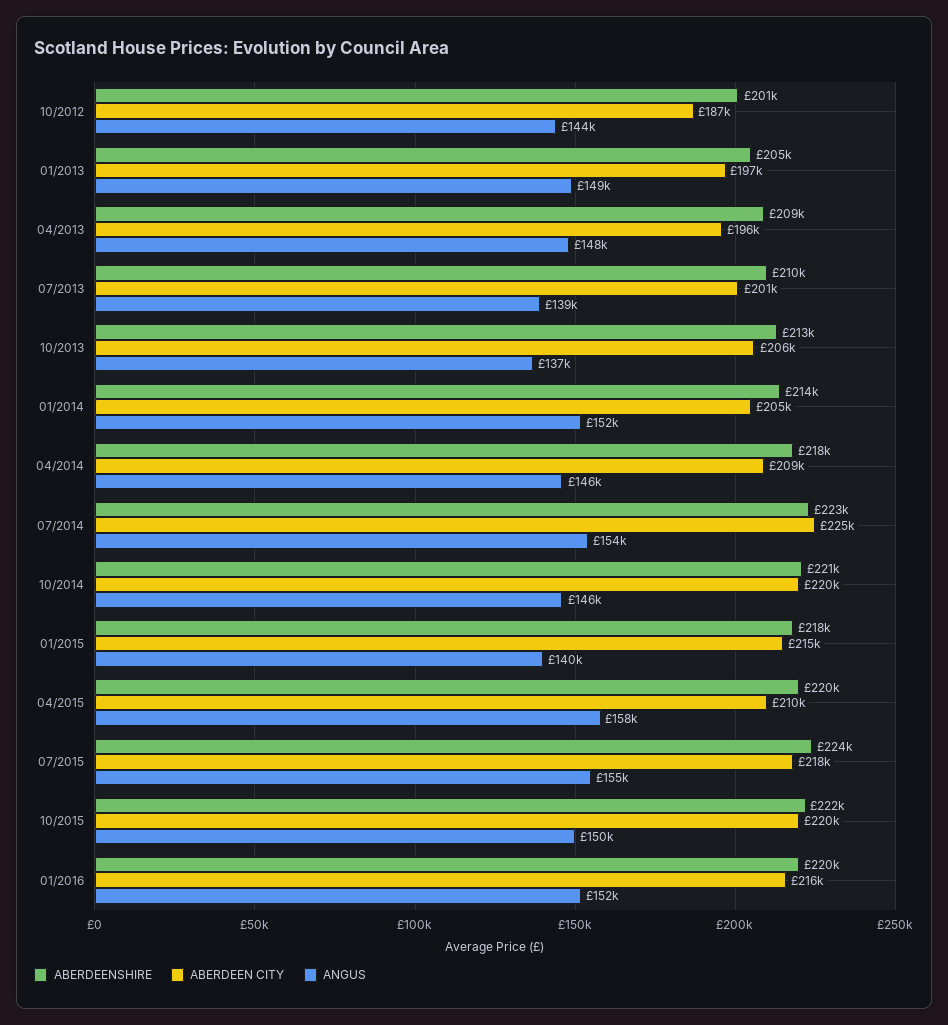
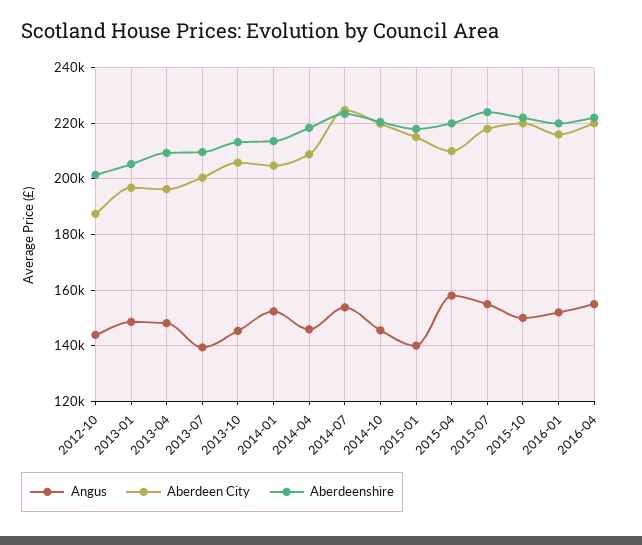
ANGUS, 10/2013: 137000 -> 145000
ANGUS, 2016-04: none -> 155000
ABERDEEN CITY, 2016-04: none -> 220000
ABERDEENSHIRE, 2016-04: none -> 222500

